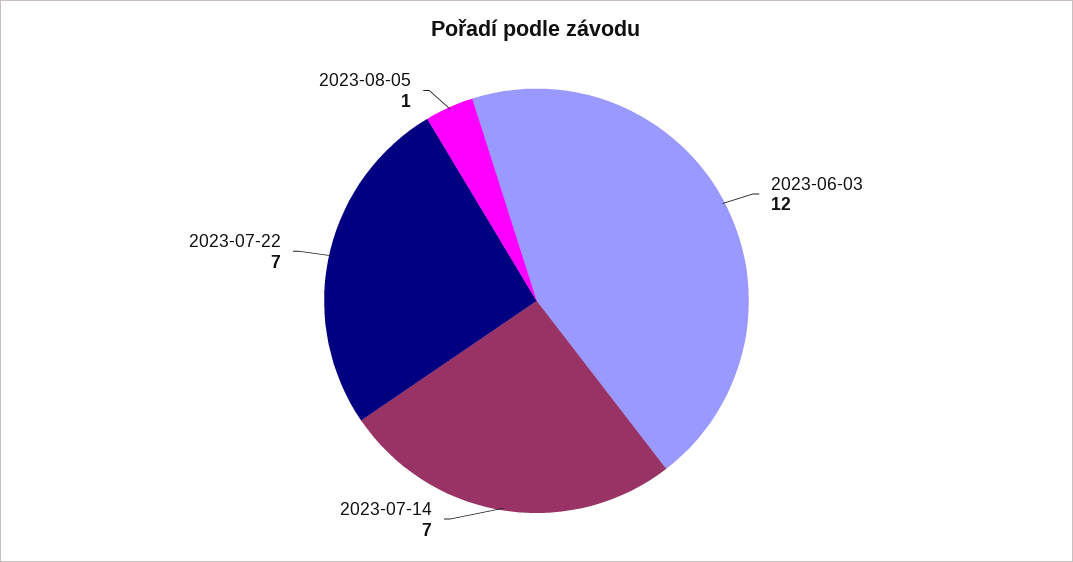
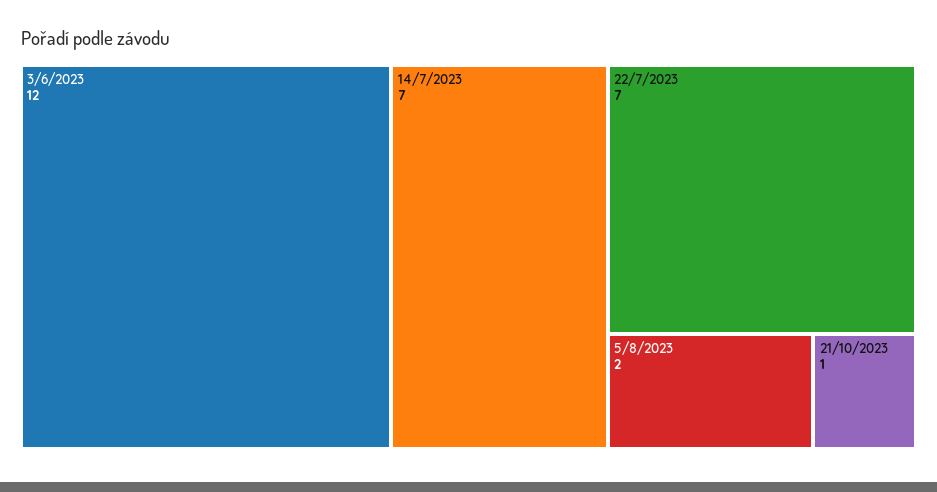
2023-08-05: 1 -> 2
21/10/2023: none -> 1

